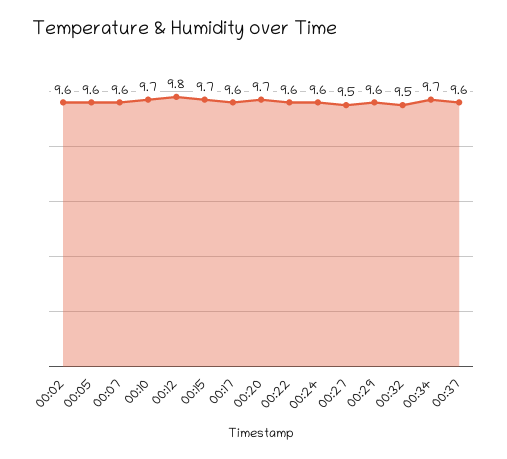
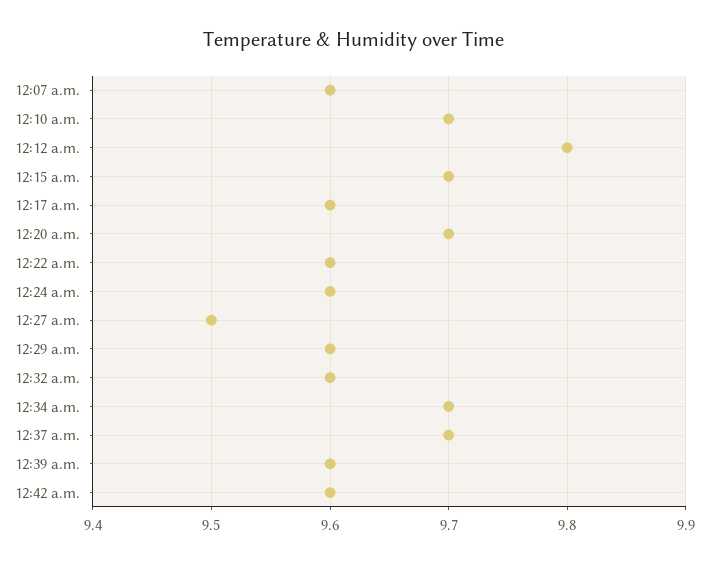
00:02: 9.6 -> none
00:05: 9.6 -> none
00:32: 9.5 -> 9.6
00:37: 9.6 -> 9.7
12:39 a.m.: none -> 9.6
12:42 a.m.: none -> 9.6

